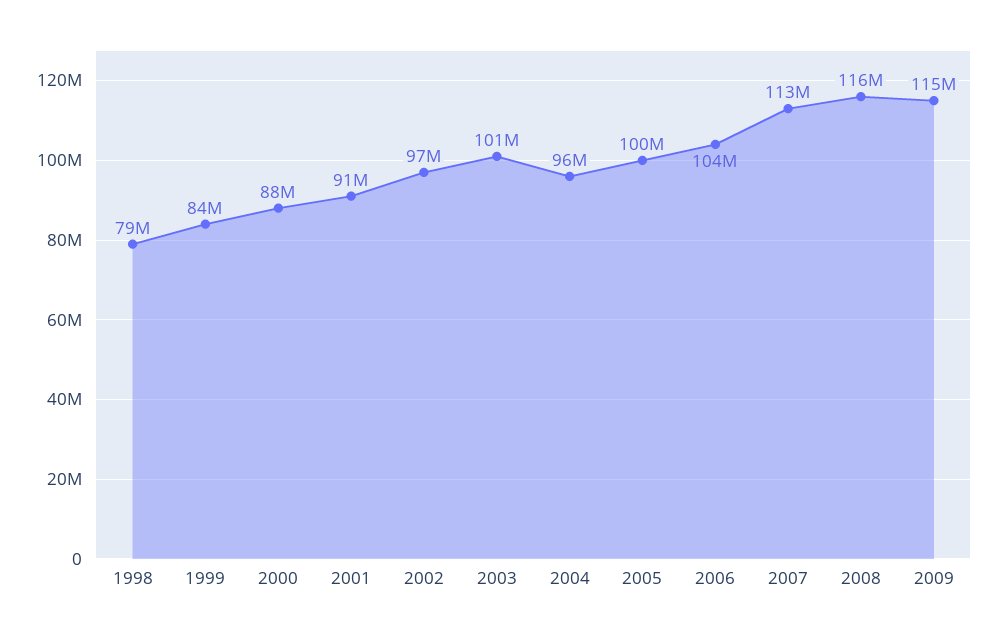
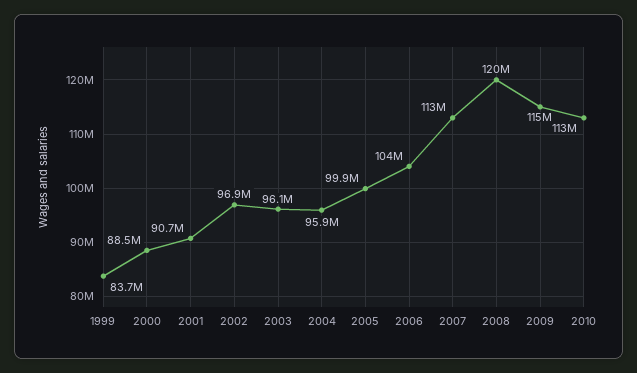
1998: 79000000 -> none
2003: 101000000 -> 96100000
2008: 116000000 -> 120000000
2010: none -> 113000000

